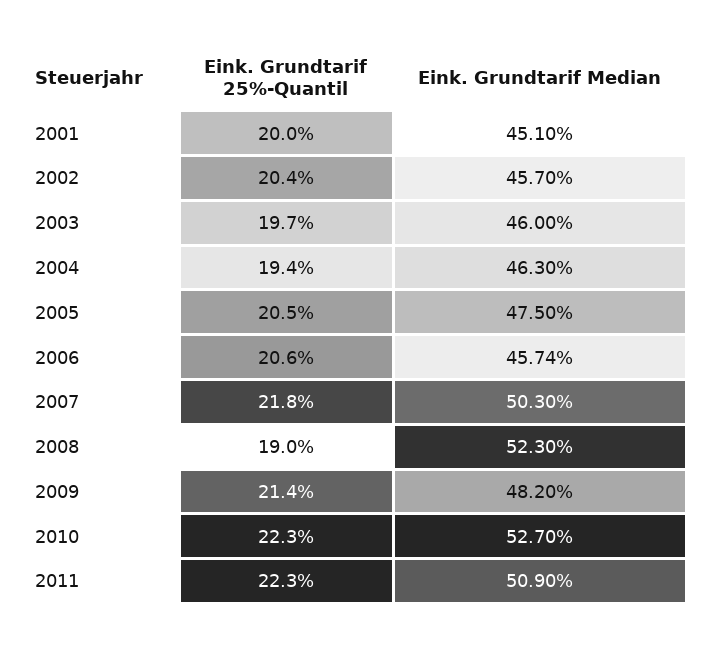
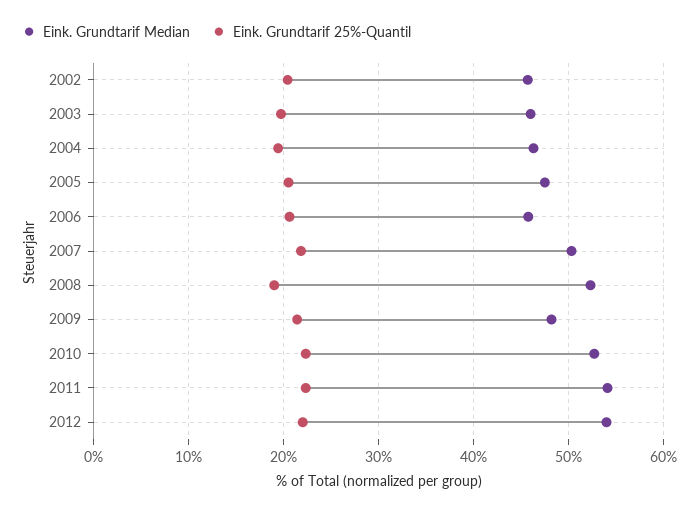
Eink. Grundtarif 25%-Quantil, 2001: 20 -> none
Eink. Grundtarif Median, 2001: 45.1 -> none
Eink. Grundtarif Median, 2011: 50.9 -> 54
Eink. Grundtarif Median, 2012: none -> 54
Eink. Grundtarif 25%-Quantil, 2012: none -> 22

